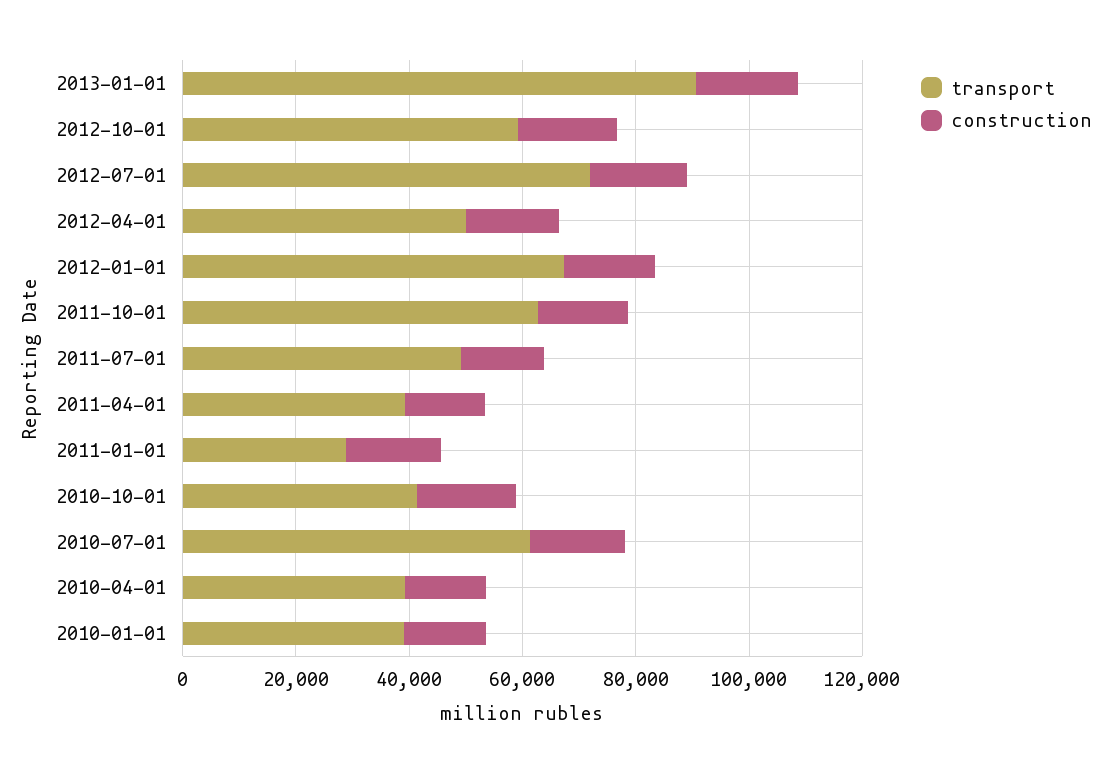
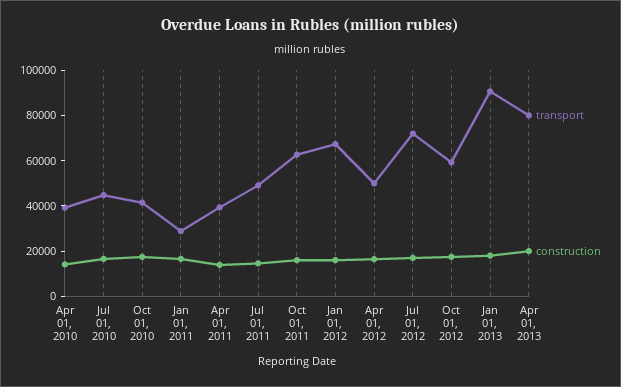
transport, 2010-07-01: 60000 -> 45000
transport, 2010-01-01: 40000 -> none
construction, 2010-01-01: 15000 -> none
transport, Apr 01, 2013: none -> 80000
construction, Apr 01, 2013: none -> 20000

